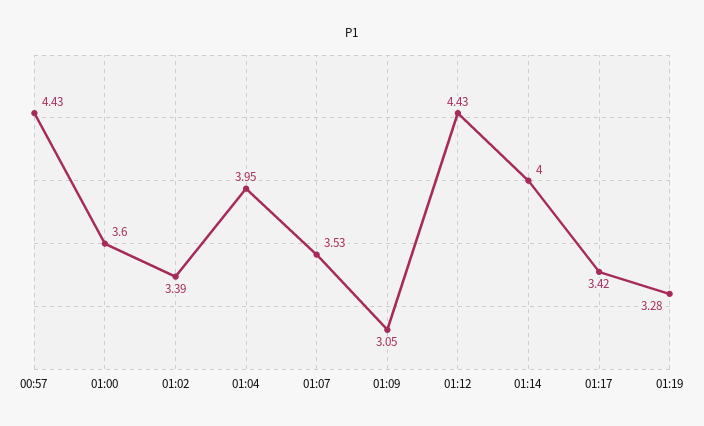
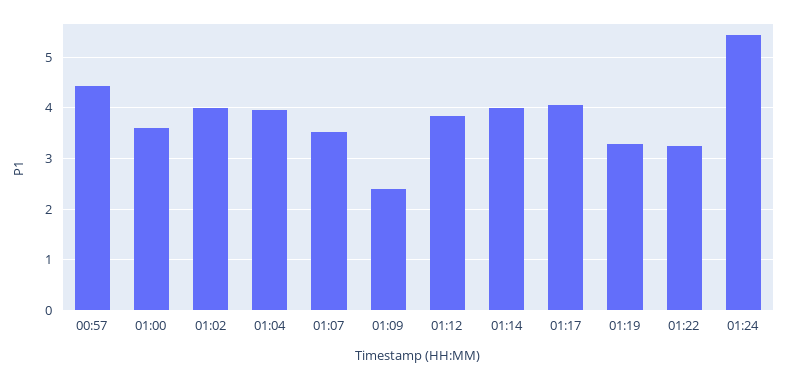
01:02: 3.39 -> 4
01:09: 3.05 -> 2.4
01:12: 4.43 -> 3.8
01:17: 3.42 -> 4
01:22: none -> 3.2
01:24: none -> 5.4

